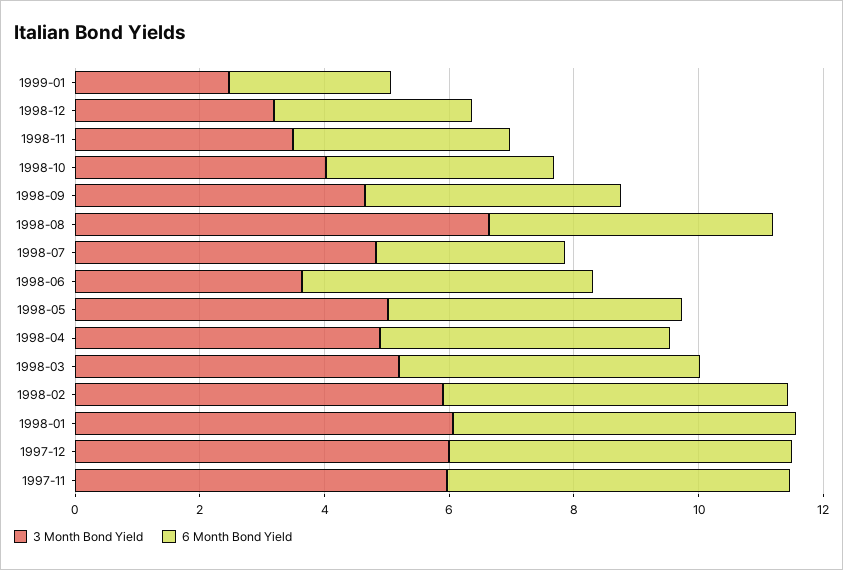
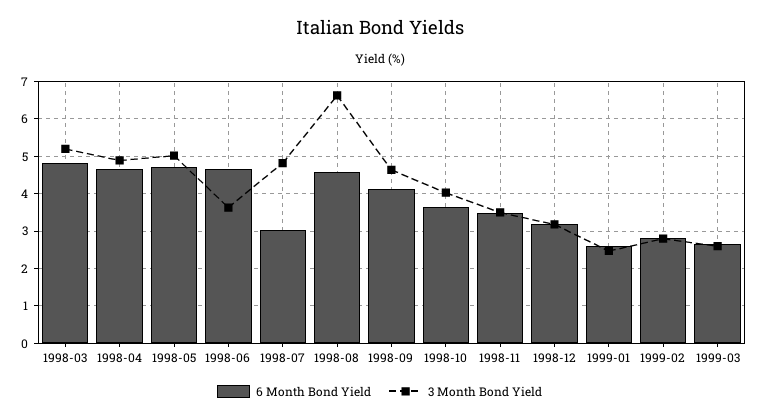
3 Month Bond Yield, 1998-02: 6 -> none
6 Month Bond Yield, 1998-02: 5.5 -> none
3 Month Bond Yield, 1998-01: 6 -> none
6 Month Bond Yield, 1998-01: 5.5 -> none
3 Month Bond Yield, 1997-12: 6 -> none
6 Month Bond Yield, 1997-12: 5.5 -> none
3 Month Bond Yield, 1997-11: 6 -> none
6 Month Bond Yield, 1997-11: 5.5 -> none
6 Month Bond Yield, 1999-02: none -> 2.8
3 Month Bond Yield, 1999-02: none -> 2.8
6 Month Bond Yield, 1999-03: none -> 2.6
3 Month Bond Yield, 1999-03: none -> 2.6

